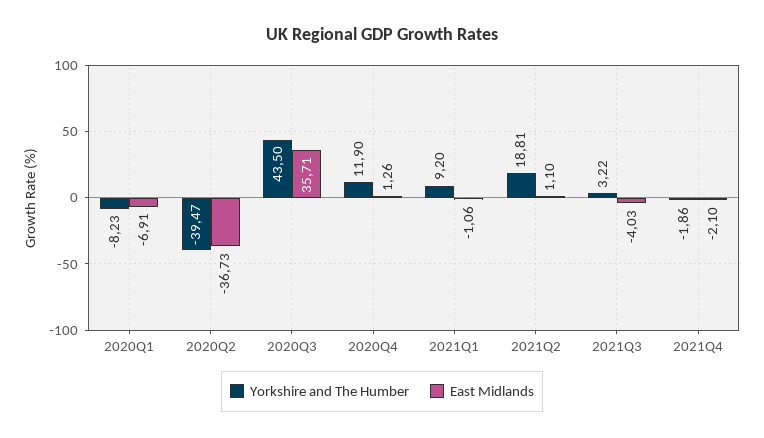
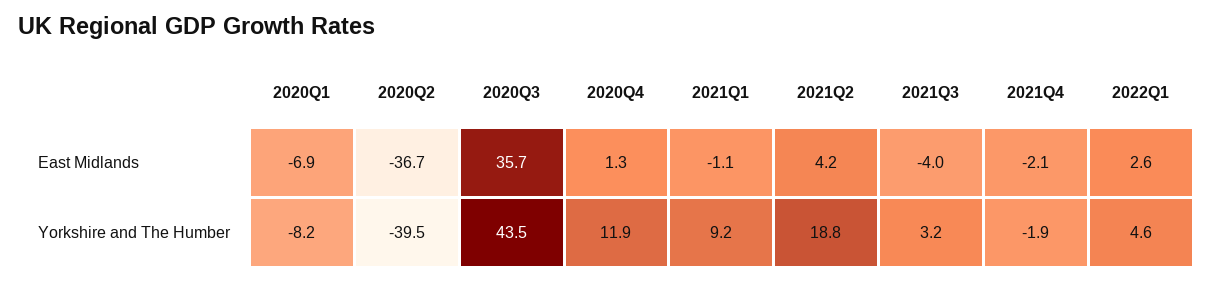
East Midlands, 2021Q2: 1.1 -> 4.2
East Midlands, 2022Q1: none -> 2.6
Yorkshire and The Humber, 2022Q1: none -> 4.6

